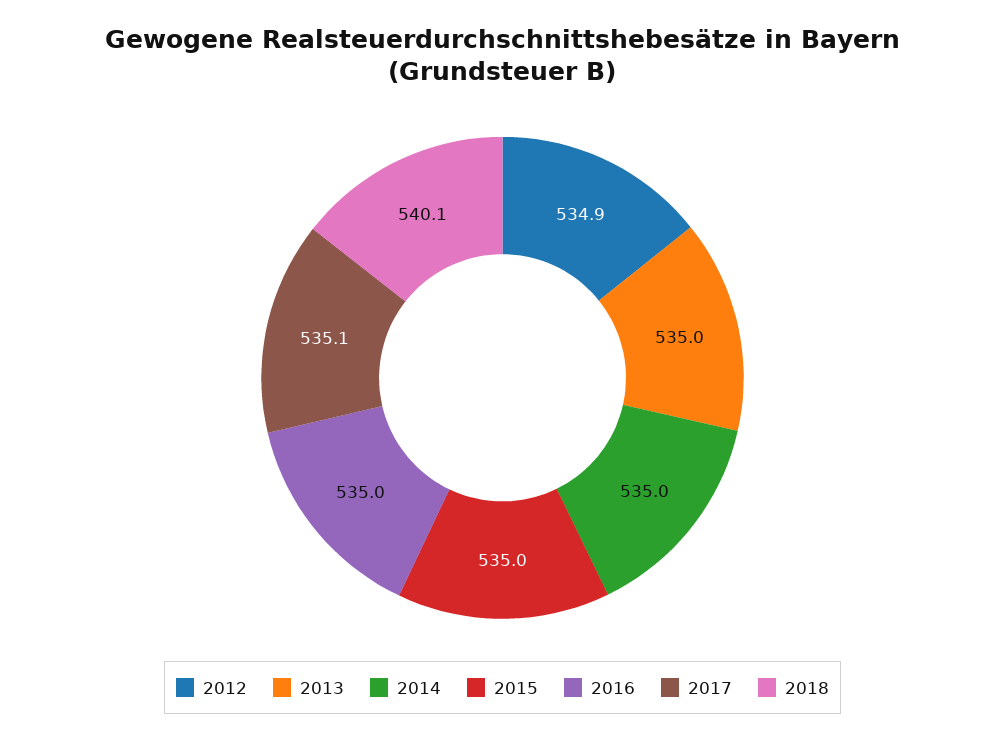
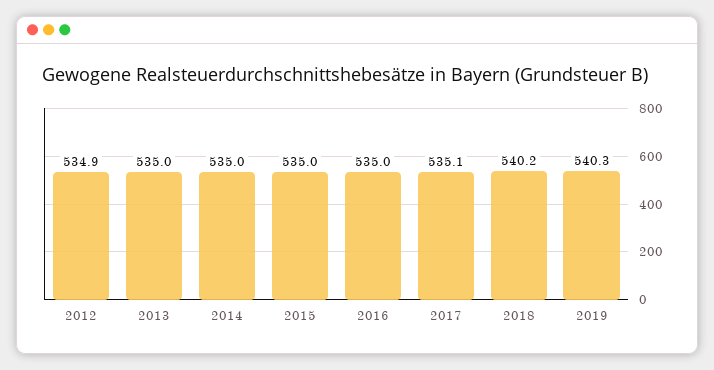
2018: 540.1 -> 540.2
2019: none -> 540.3

